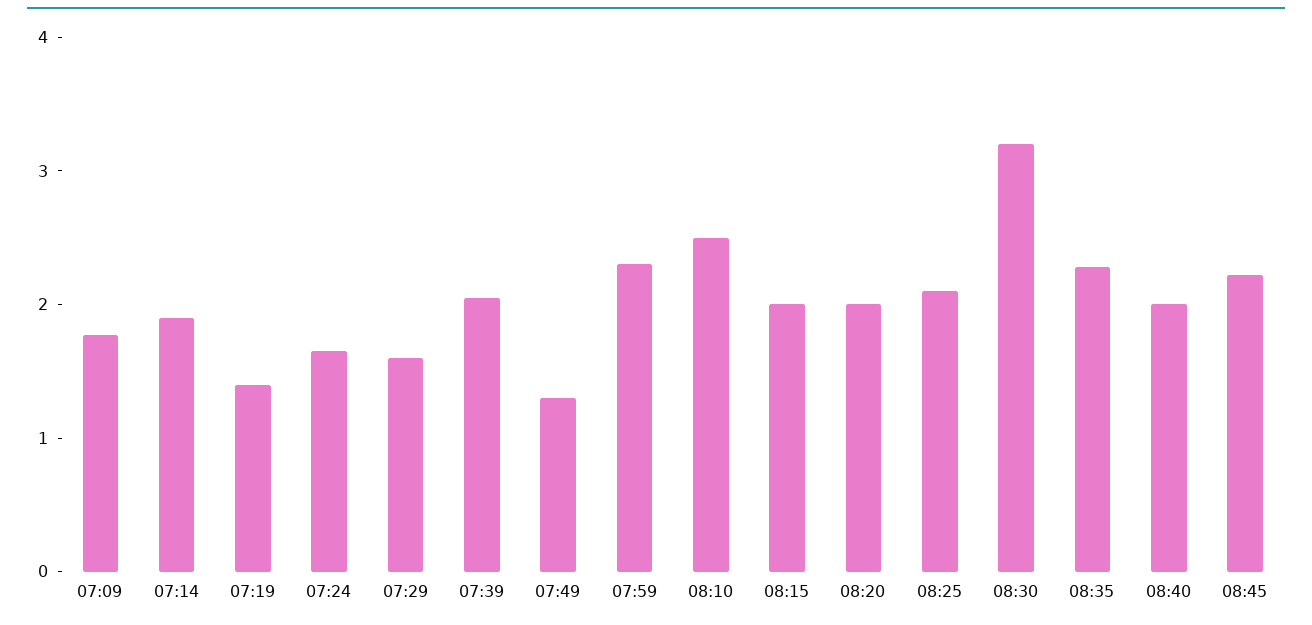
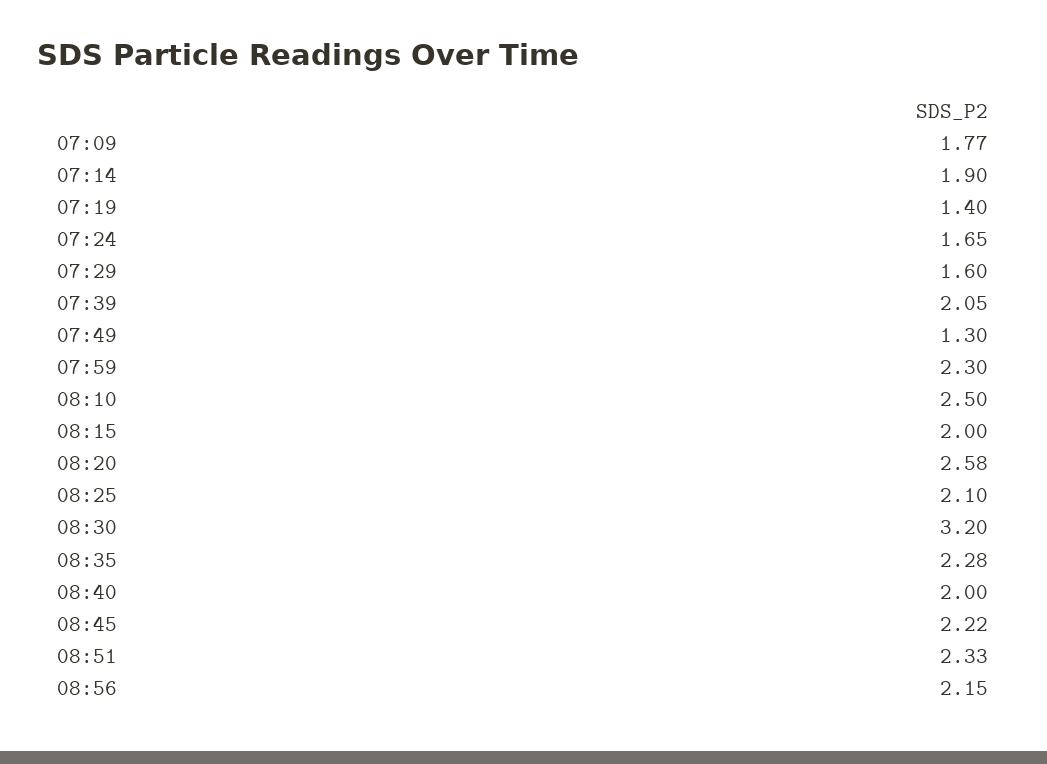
08:20: 2 -> 2.58
08:51: none -> 2.33
08:56: none -> 2.15

